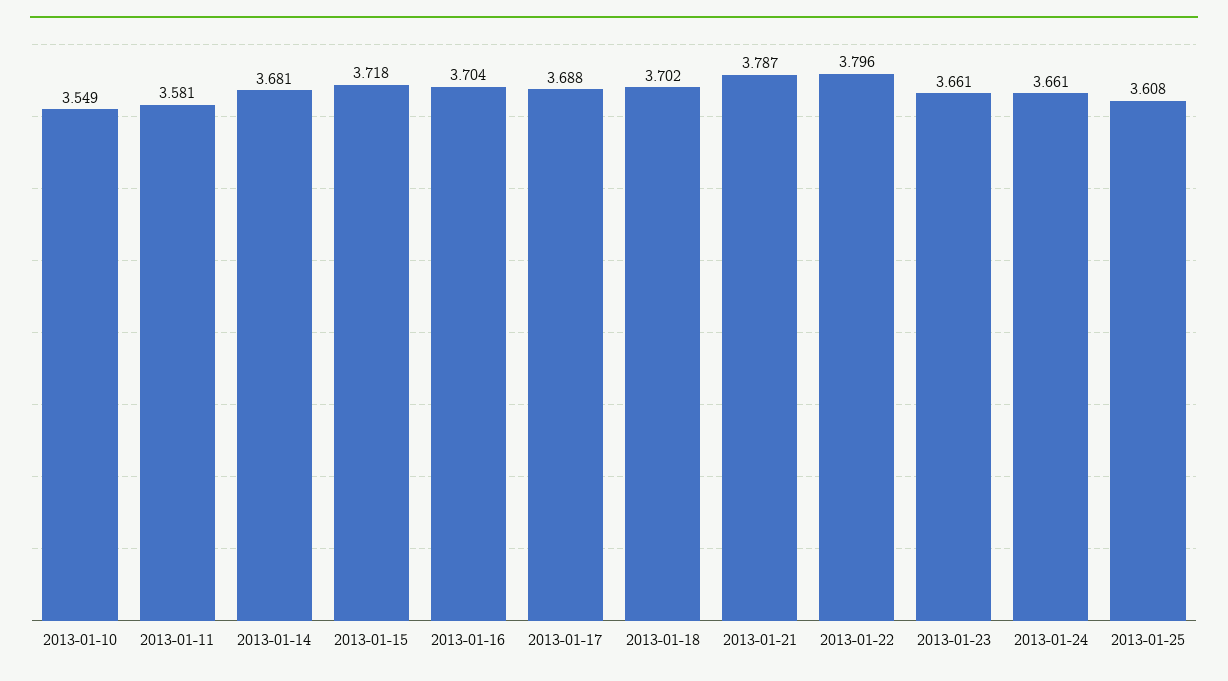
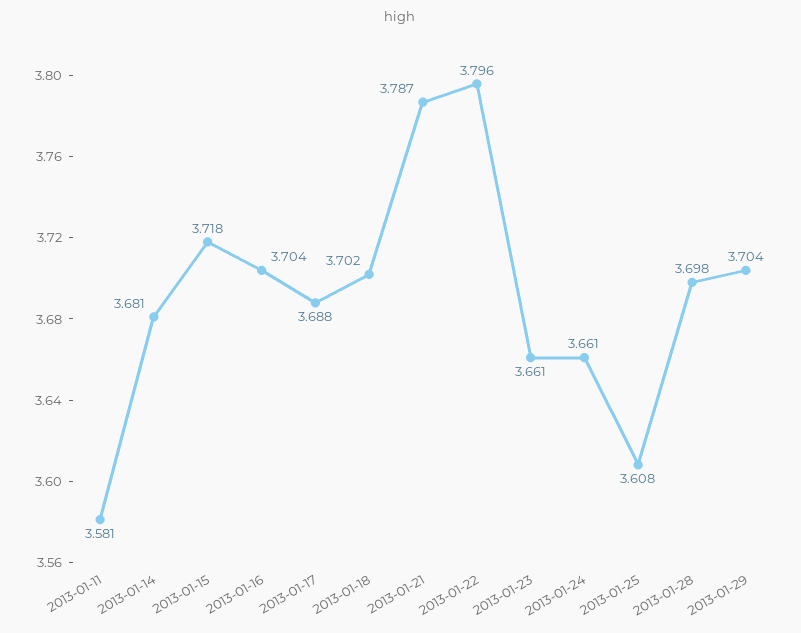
2013-01-10: 3.549 -> none
2013-01-28: none -> 3.698
2013-01-29: none -> 3.704

